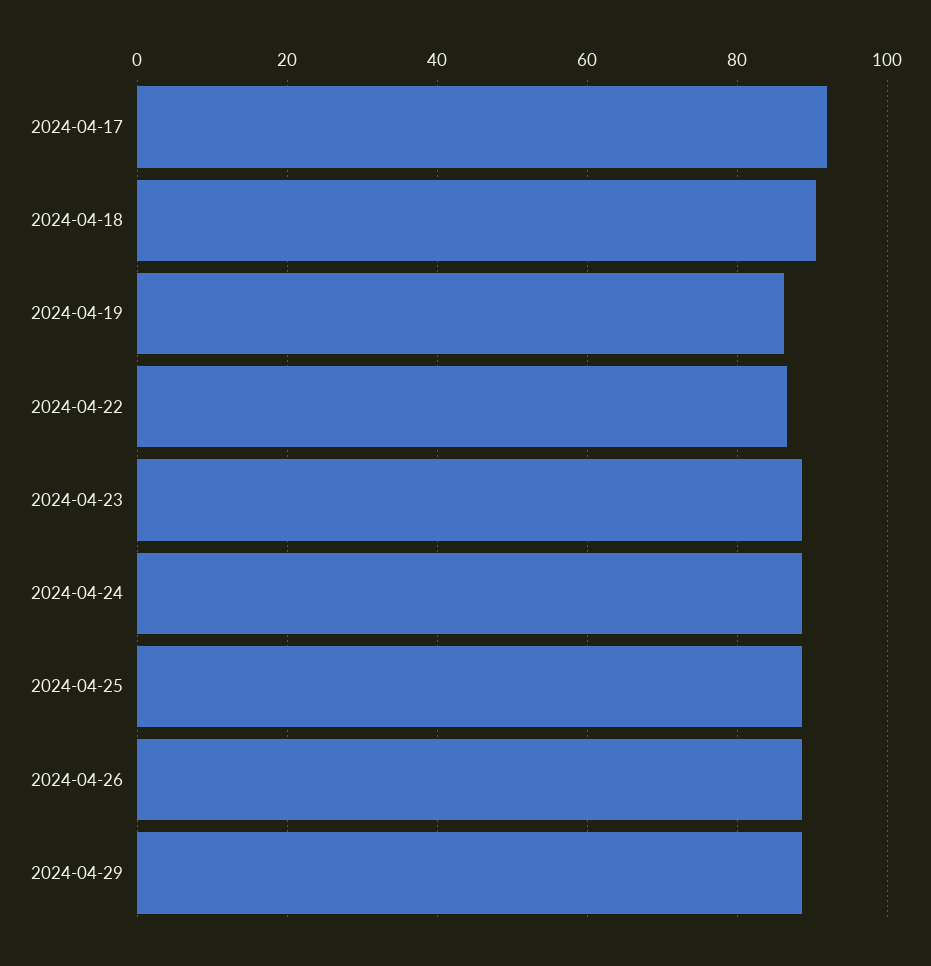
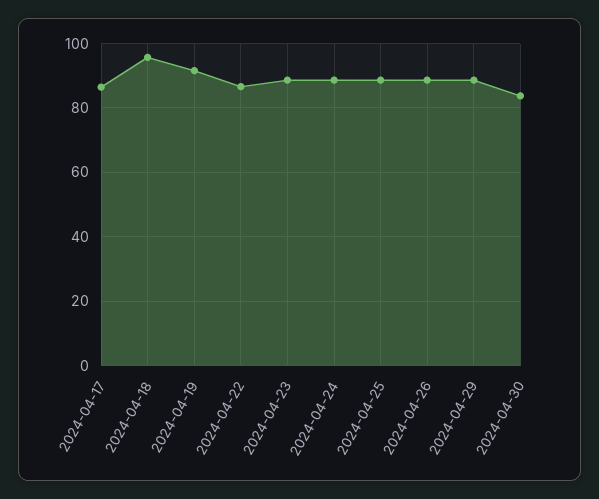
2024-04-17: 92 -> 86
2024-04-18: 90 -> 96
2024-04-19: 86 -> 92
2024-04-30: none -> 84

